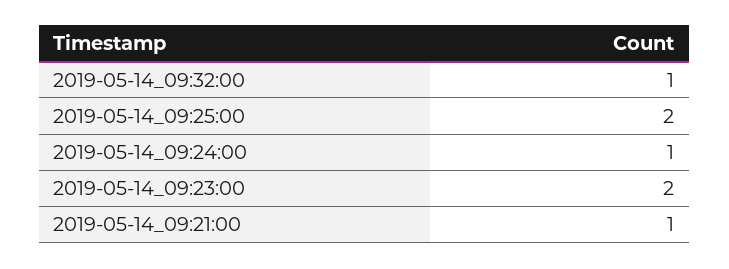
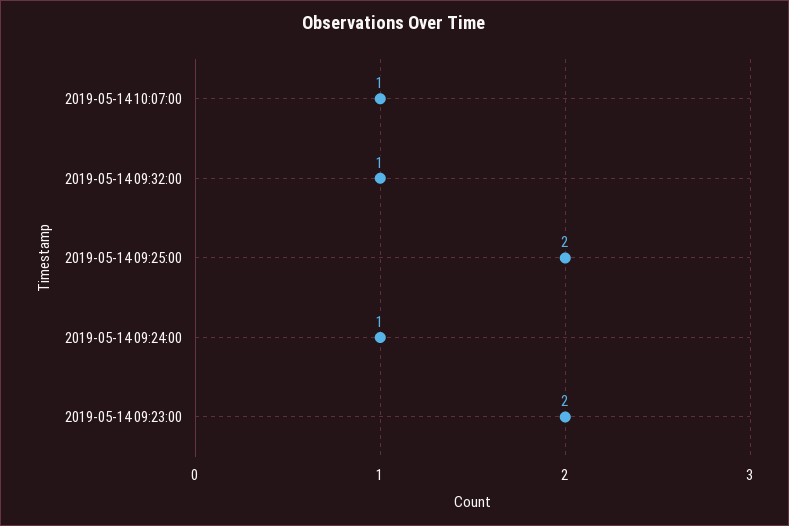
2019-05-14_09:21:00: 1 -> none
2019-05-14 10:07:00: none -> 1

